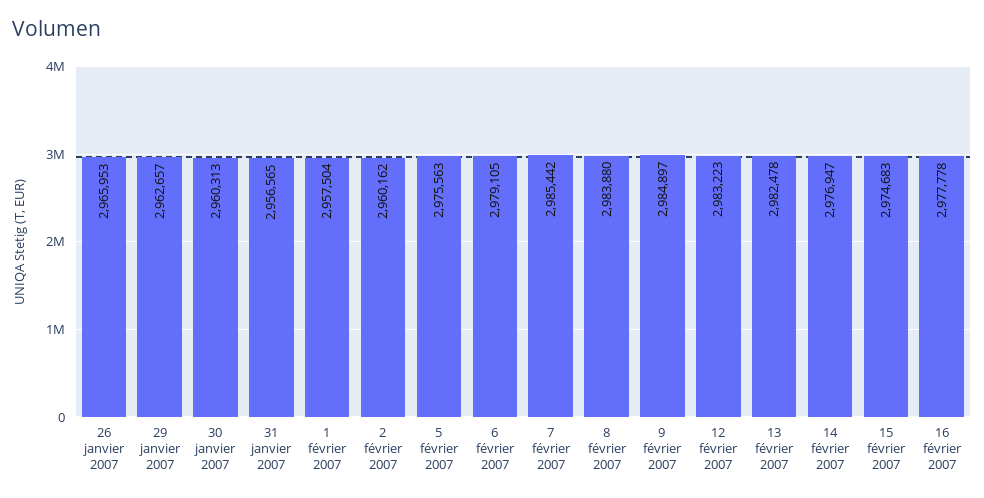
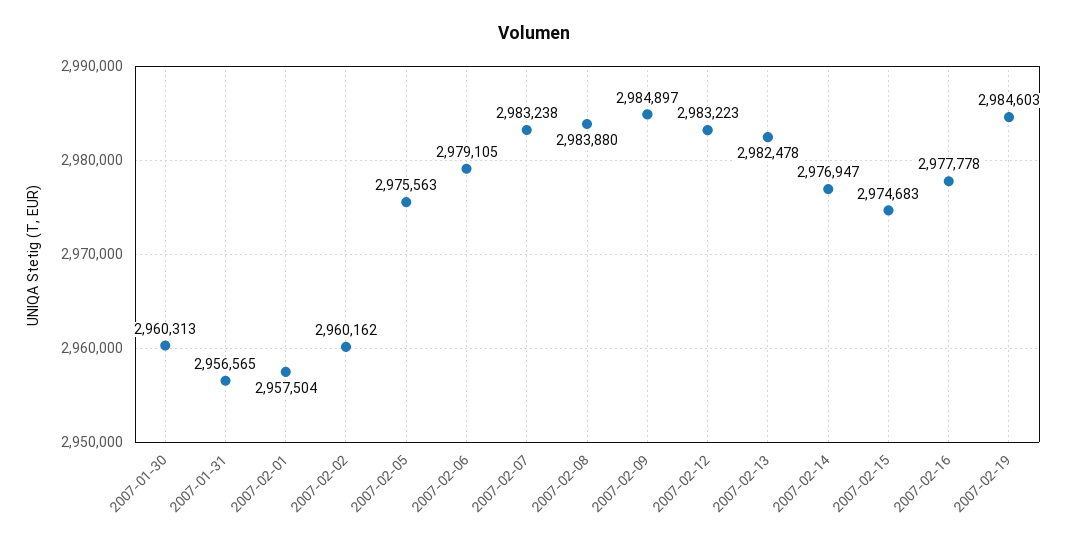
26 janvier 2007: 2965953 -> none
29 janvier 2007: 2962657 -> none
7 février 2007: 2985442 -> 2983238
2007-02-19: none -> 2984603

